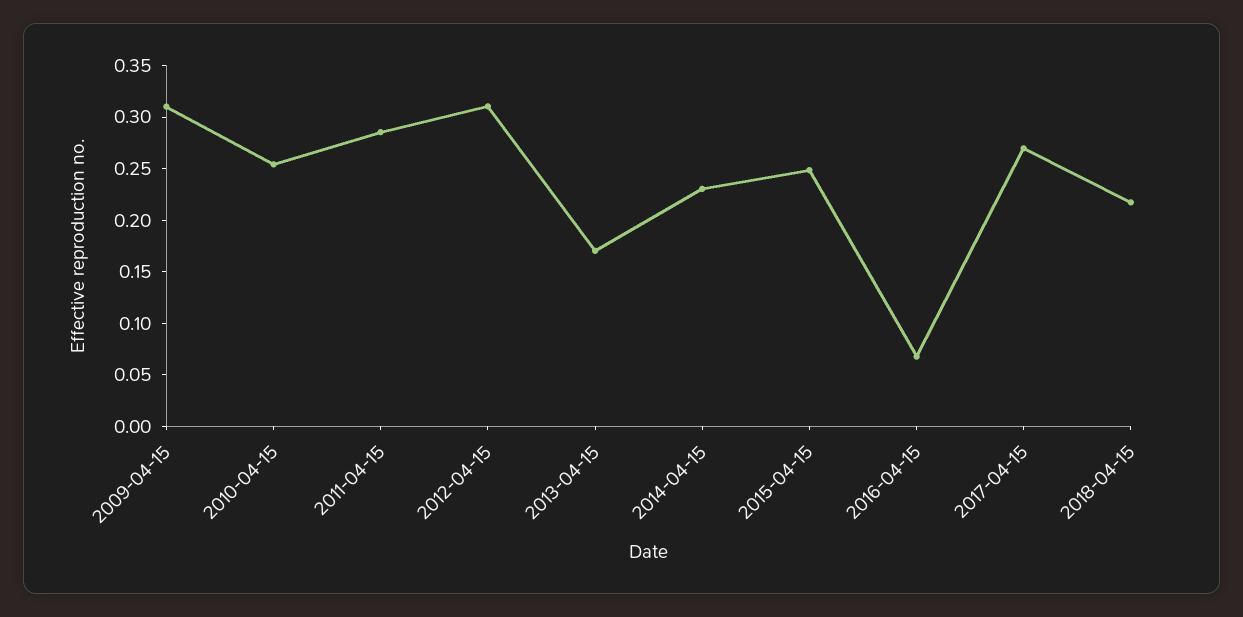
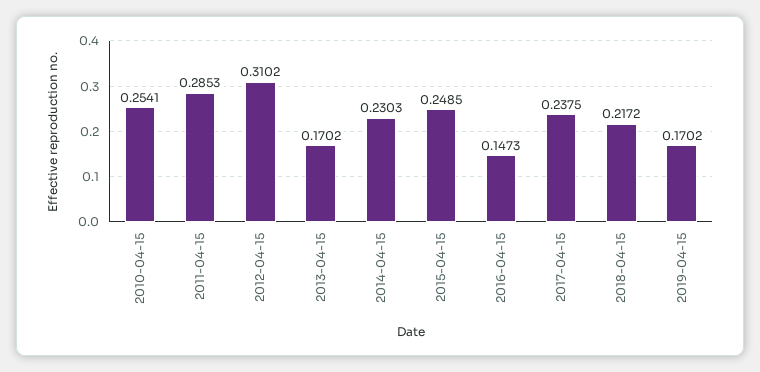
2009-04-15: 0.31 -> none
2016-04-15: 0.07 -> 0.1473
2017-04-15: 0.27 -> 0.2375
2019-04-15: none -> 0.1702

